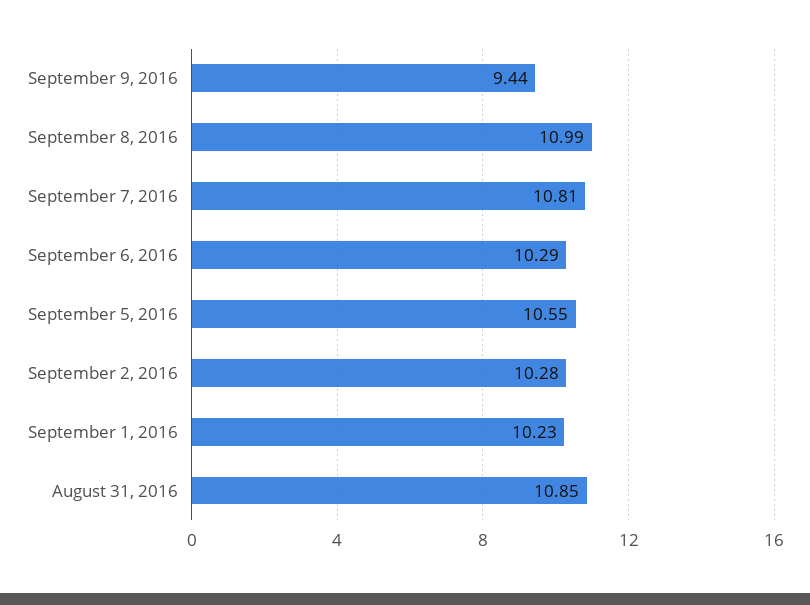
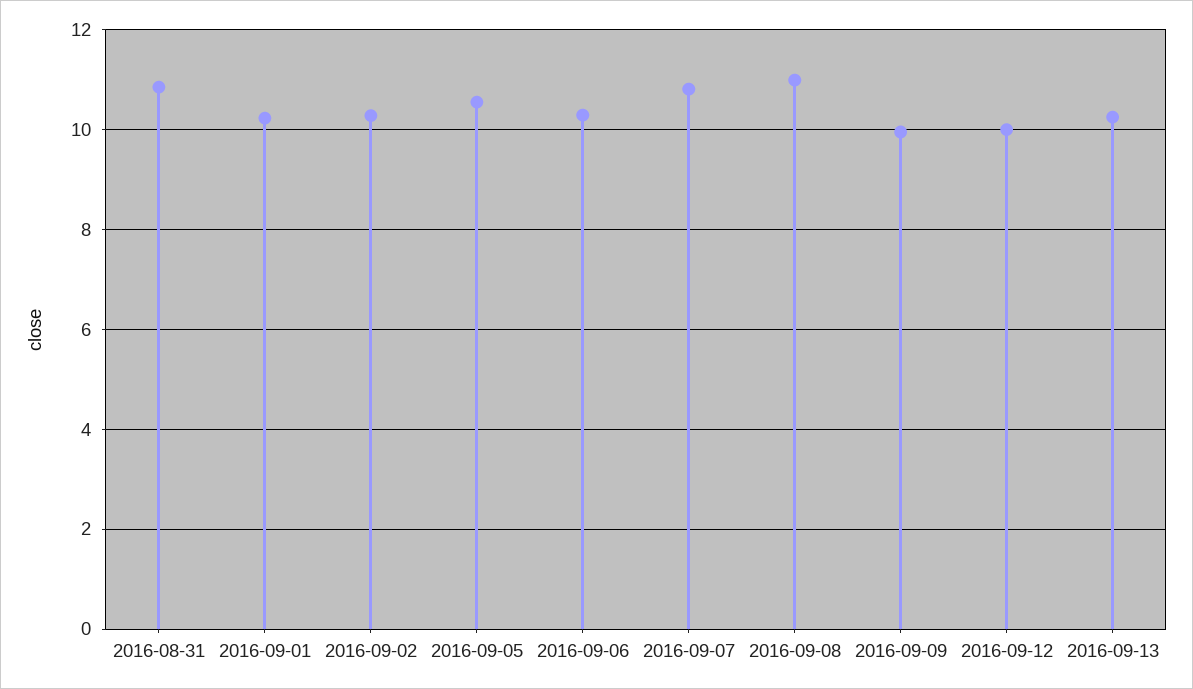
September 9, 2016: 9.44 -> 10
2016-09-12: none -> 10
2016-09-13: none -> 10.2

